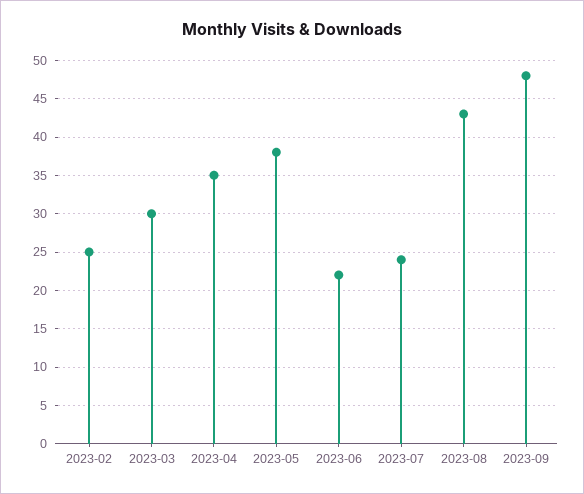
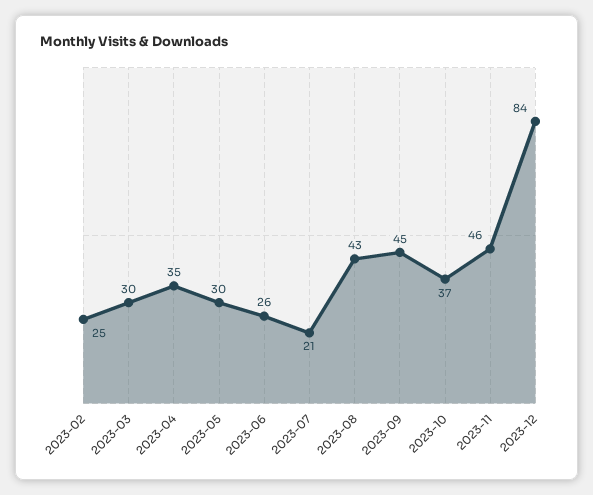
2023-05: 38 -> 30
2023-06: 22 -> 26
2023-07: 24 -> 21
2023-09: 48 -> 45
2023-10: none -> 37
2023-11: none -> 46
2023-12: none -> 84

